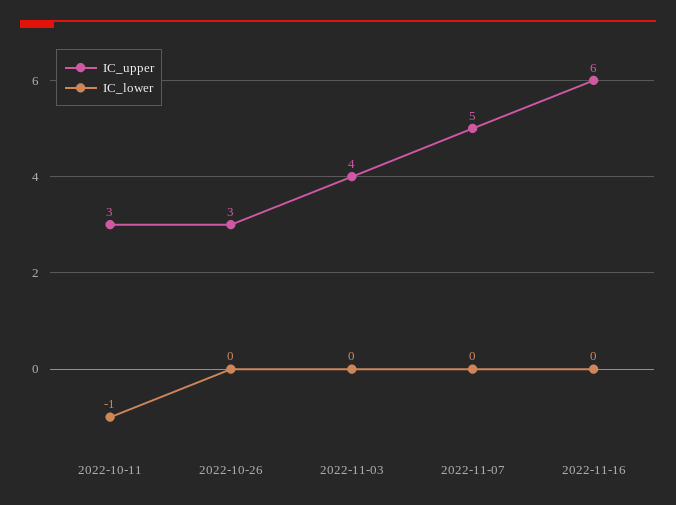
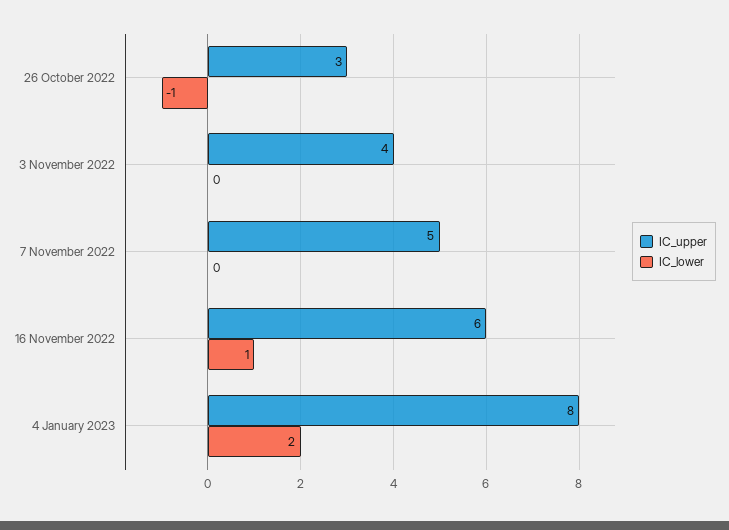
IC_upper, 2022-10-11: 3 -> none
IC_lower, 2022-10-11: -1 -> none
IC_lower, 2022-10-26: 0 -> -1
IC_lower, 2022-11-16: 0 -> 1
IC_upper, 4 January 2023: none -> 8
IC_lower, 4 January 2023: none -> 2

